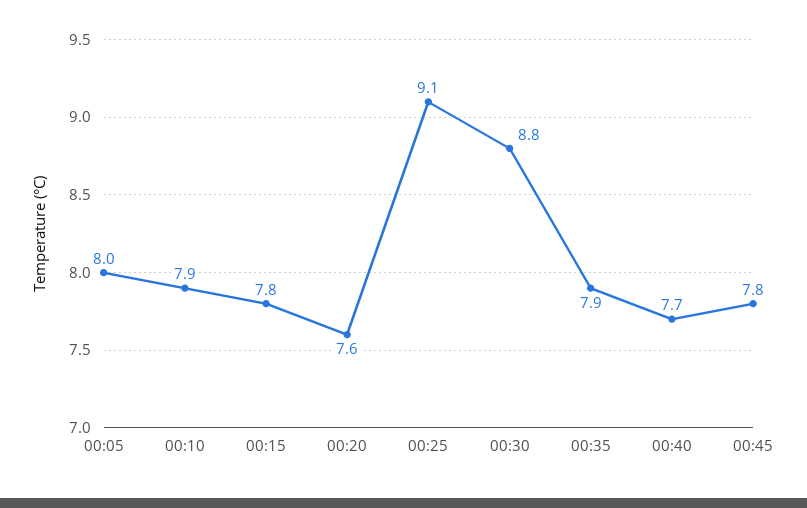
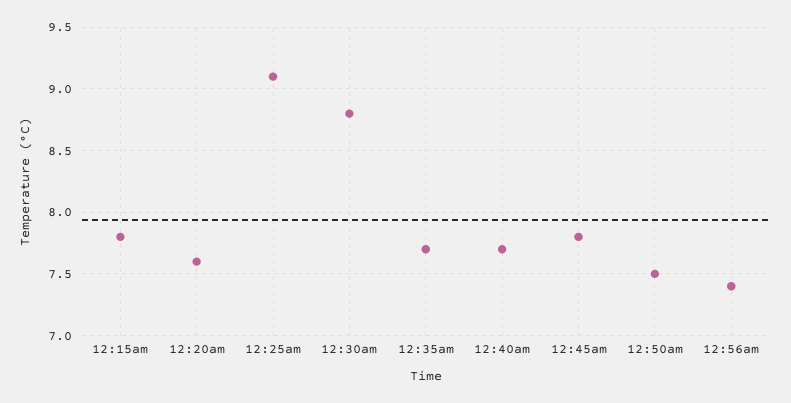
00:05: 8 -> none
00:10: 7.9 -> none
00:35: 7.9 -> 7.7
12:50am: none -> 7.5
12:56am: none -> 7.4

